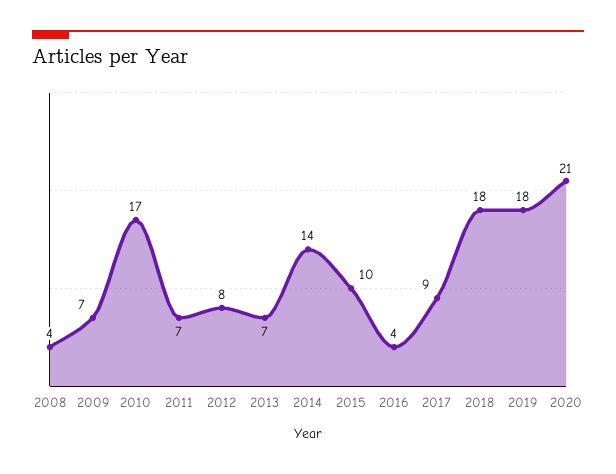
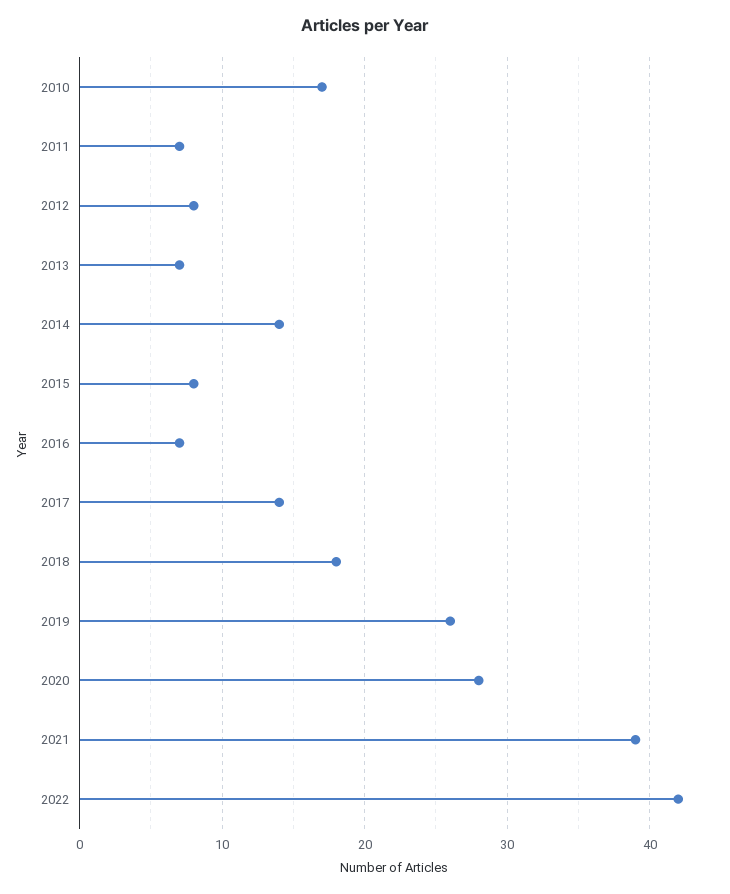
2008: 4 -> none
2009: 7 -> none
2015: 10 -> 8
2016: 4 -> 7
2017: 9 -> 14
2019: 18 -> 26
2020: 21 -> 28
2021: none -> 39
2022: none -> 42

